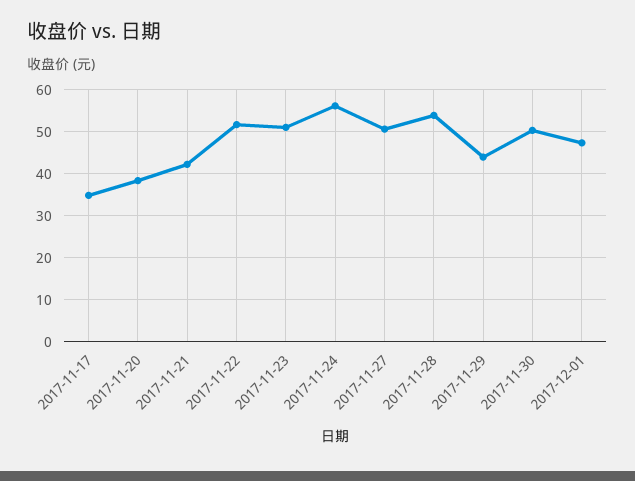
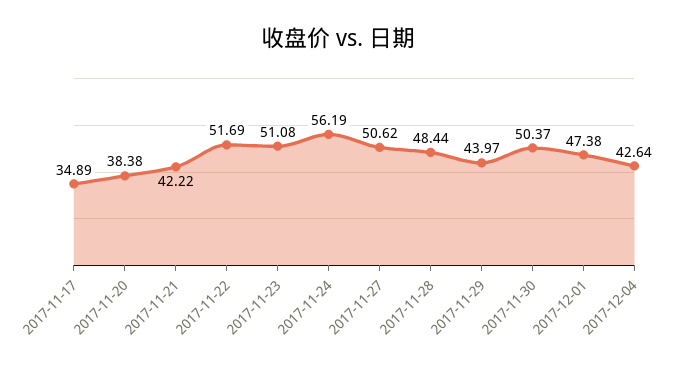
2017-11-28: 54 -> 48.44
2017-12-04: none -> 42.64

